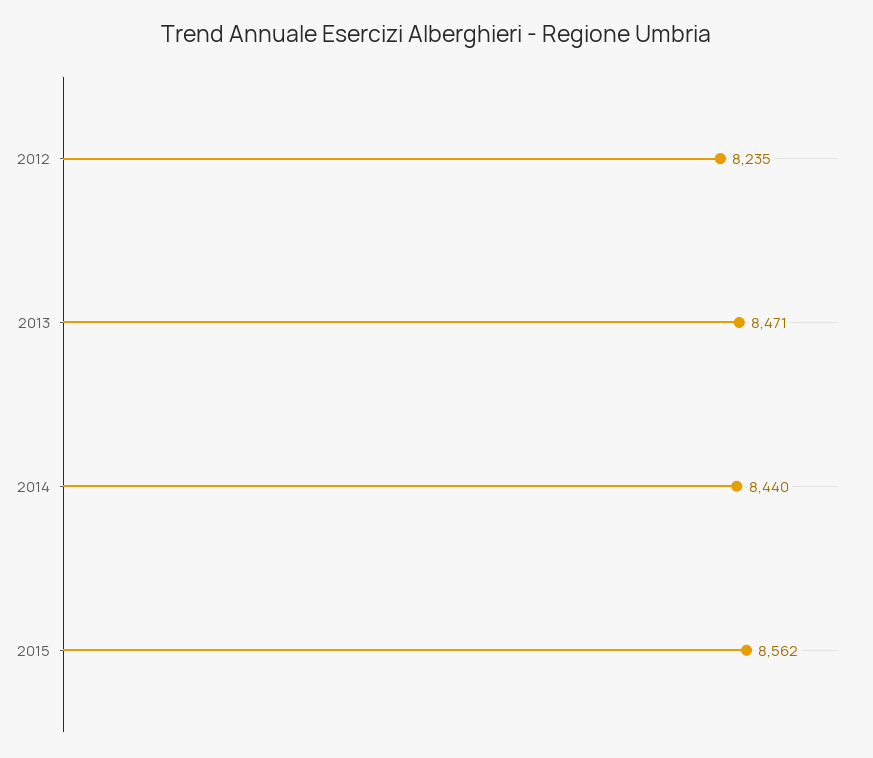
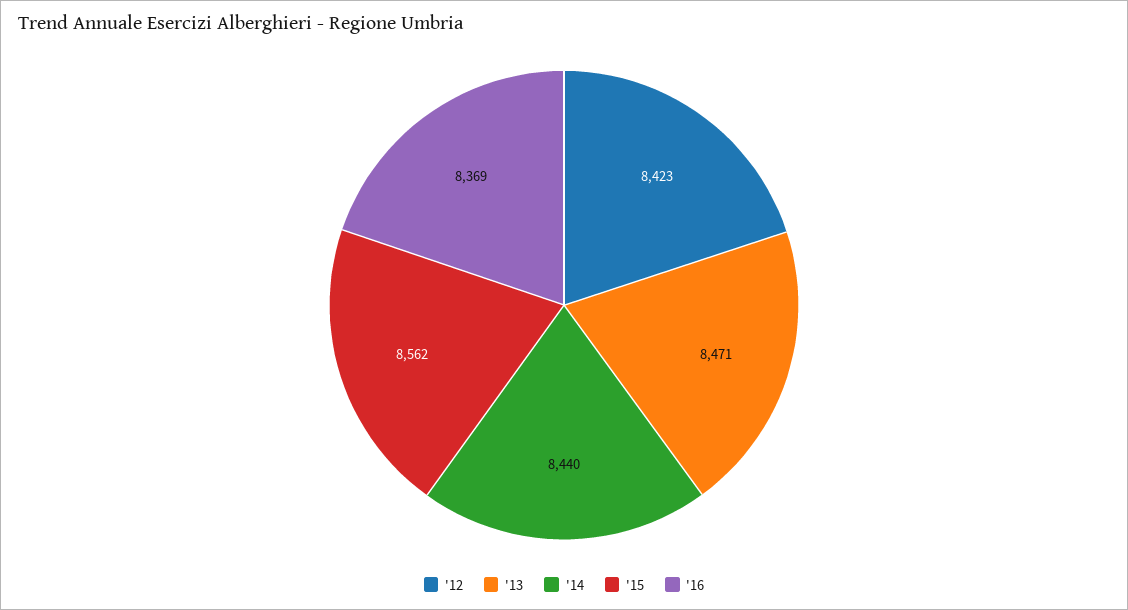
2012: 8235 -> 8423
'16: none -> 8369

